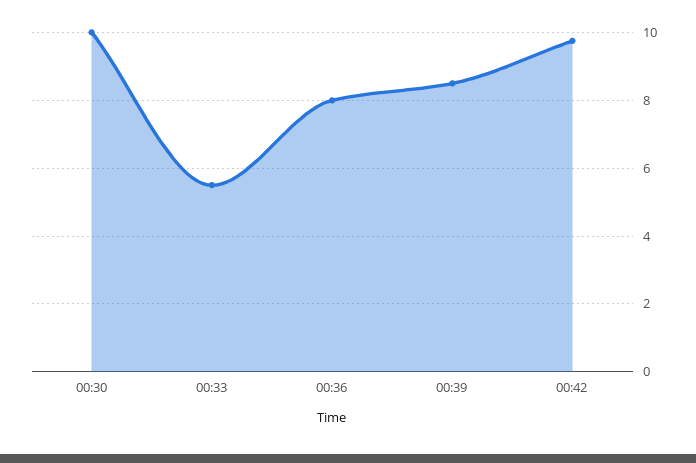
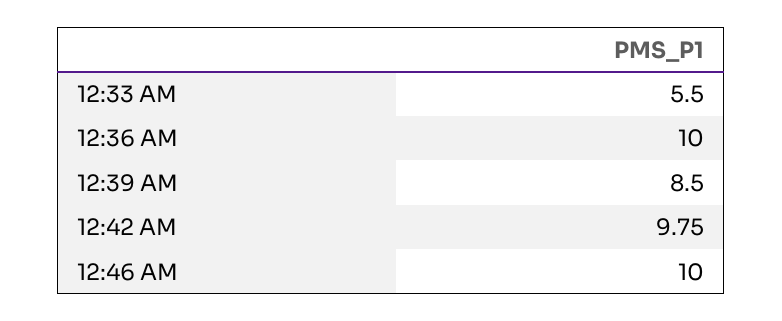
00:30: 10 -> none
00:36: 8 -> 10
12:46 AM: none -> 10

